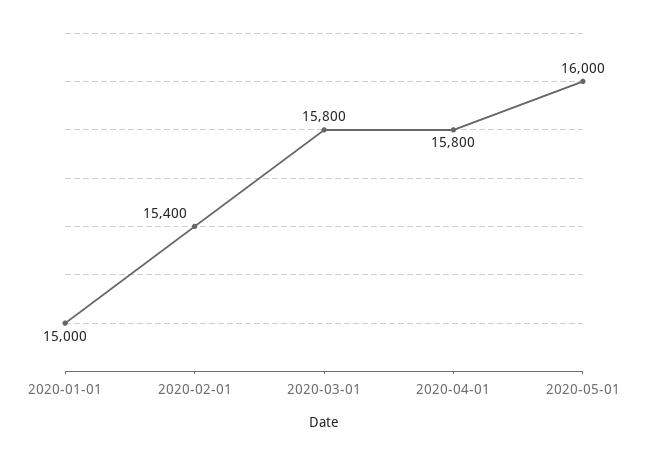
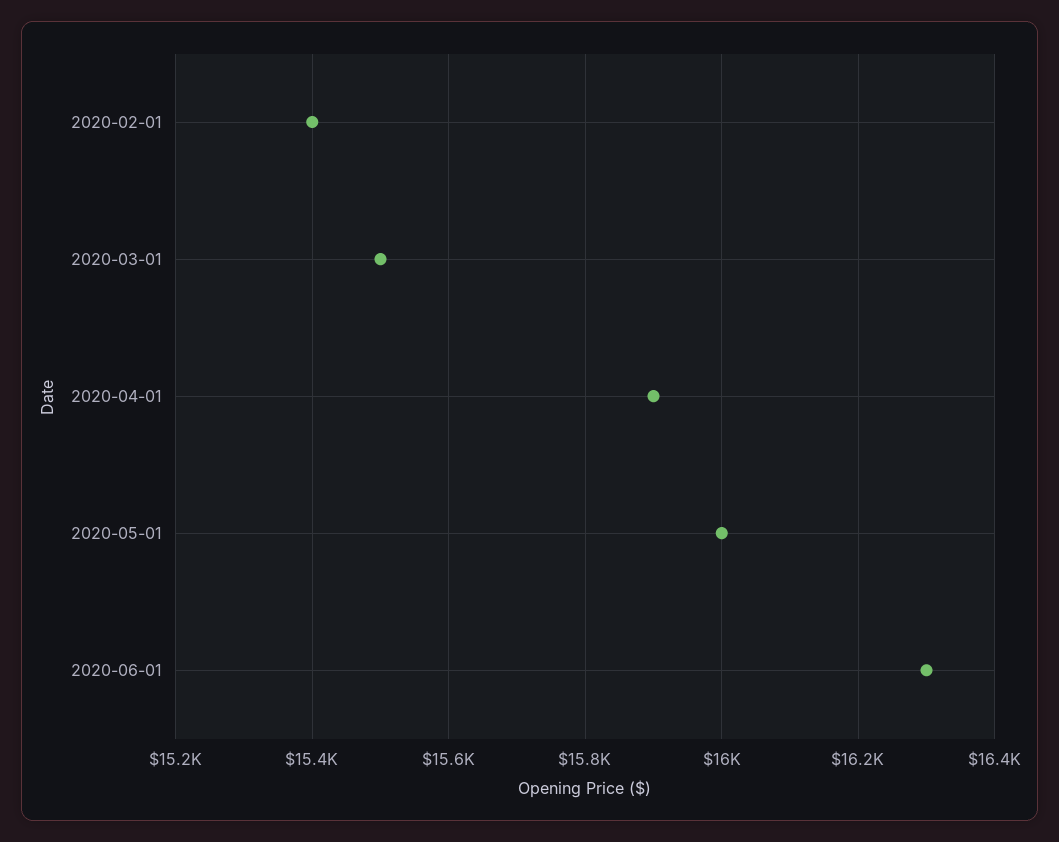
2020-01-01: 15000 -> none
2020-03-01: 15800 -> 15500
2020-04-01: 15800 -> 15900
2020-06-01: none -> 16300

